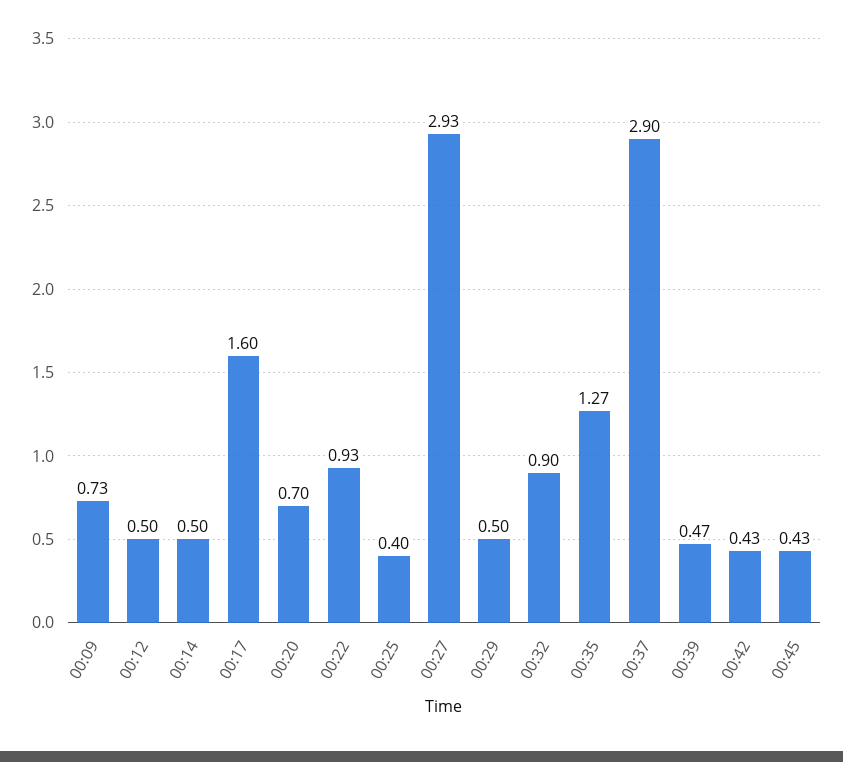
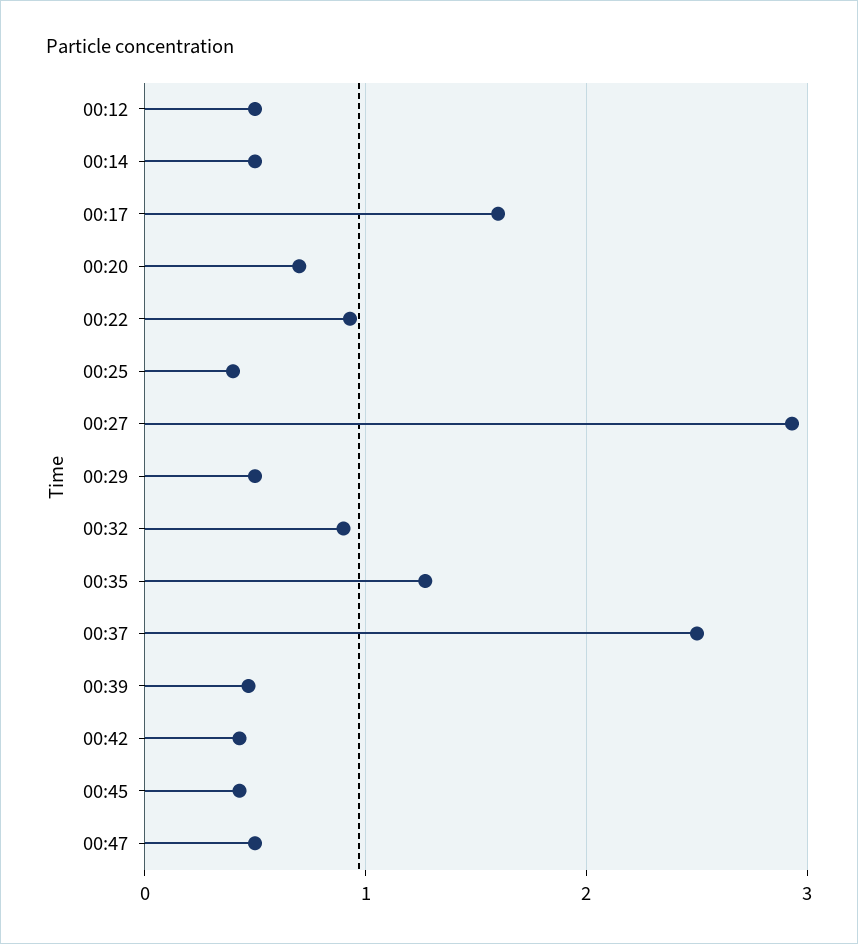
00:09: 0.73 -> none
00:37: 2.9 -> 2.5
00:47: none -> 0.5

